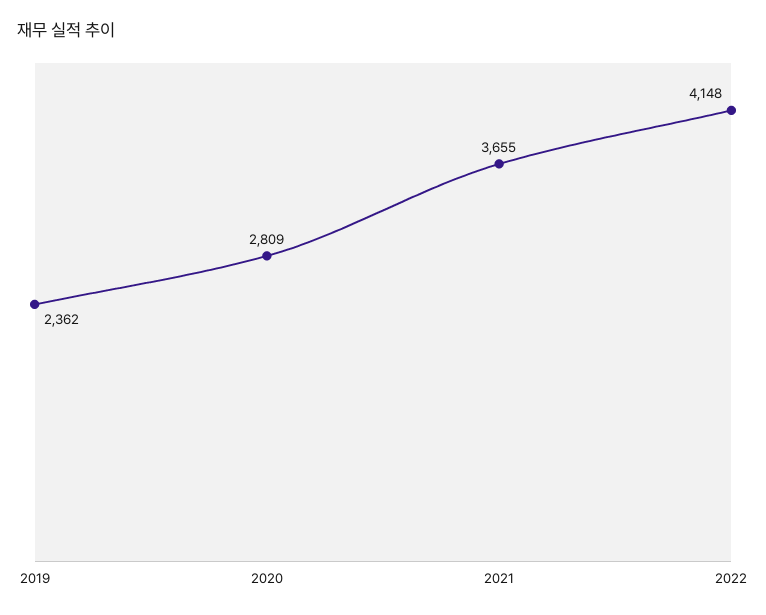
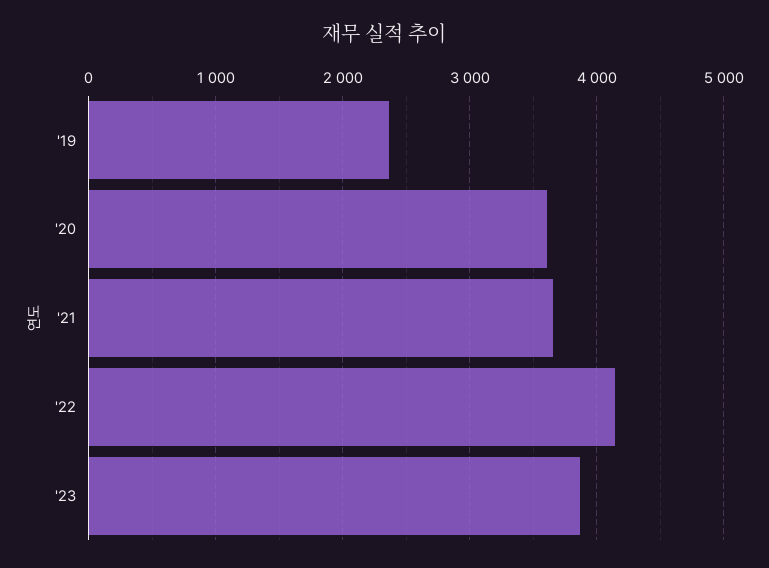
2020: 2809 -> 3600
'23: none -> 3900

